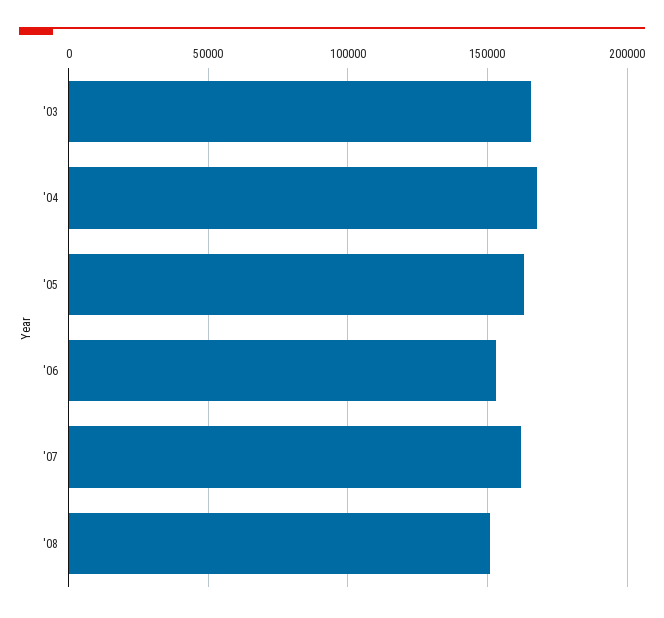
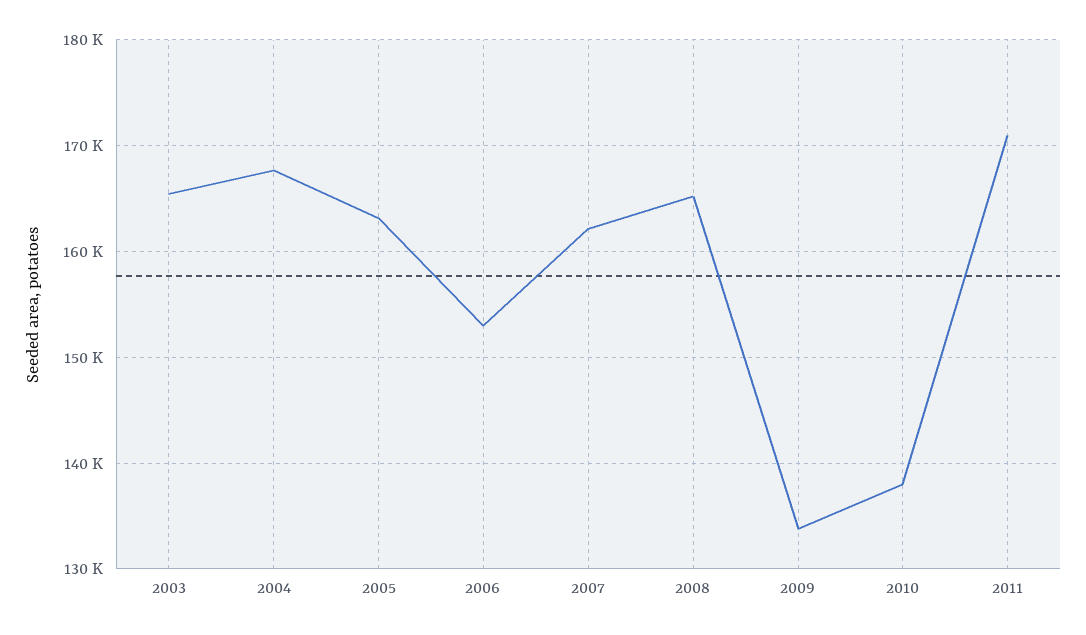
'08: 150000 -> 165000
2009: none -> 134000
2010: none -> 138000
2011: none -> 171000

